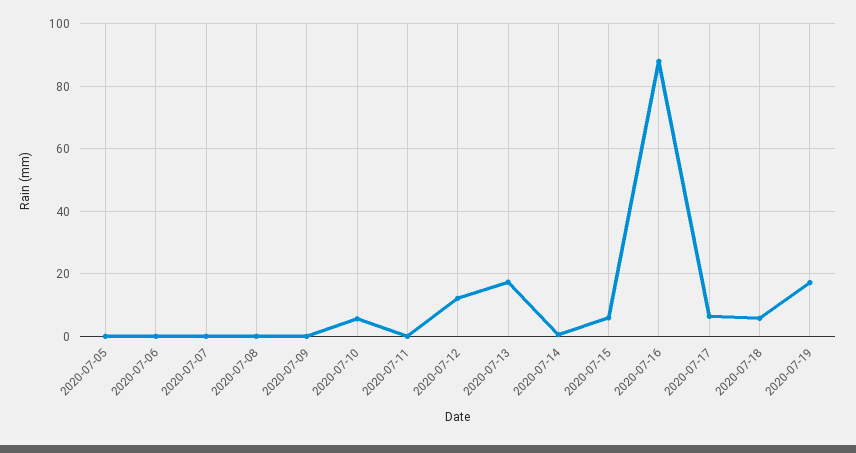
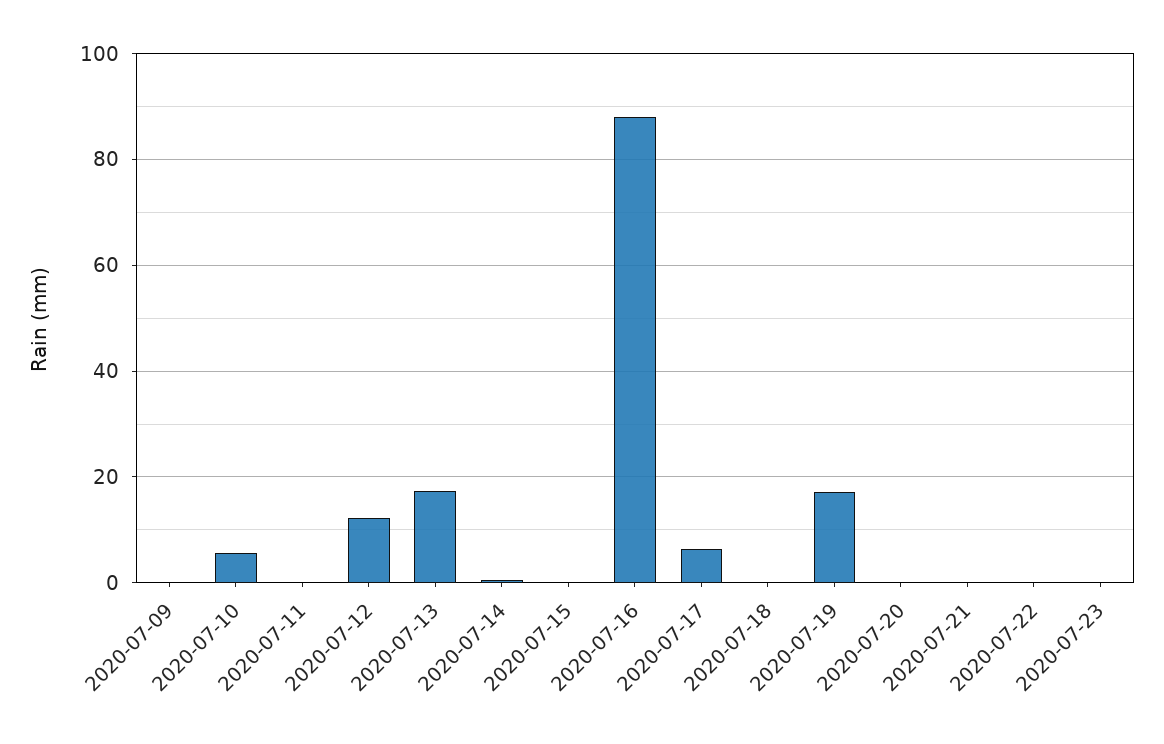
2020-07-05: 0 -> none
2020-07-06: 0 -> none
2020-07-07: 0 -> none
2020-07-08: 0 -> none
2020-07-15: 6 -> 0
2020-07-18: 6 -> 0
2020-07-20: none -> 0
2020-07-21: none -> 0
2020-07-22: none -> 0
2020-07-23: none -> 0

